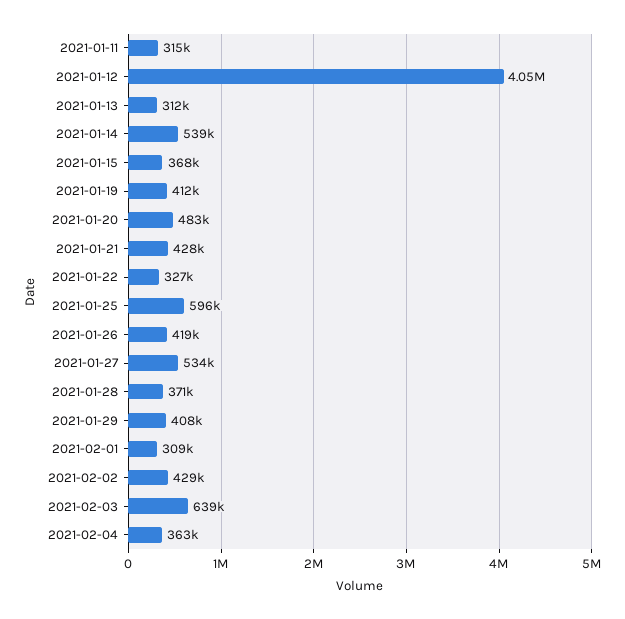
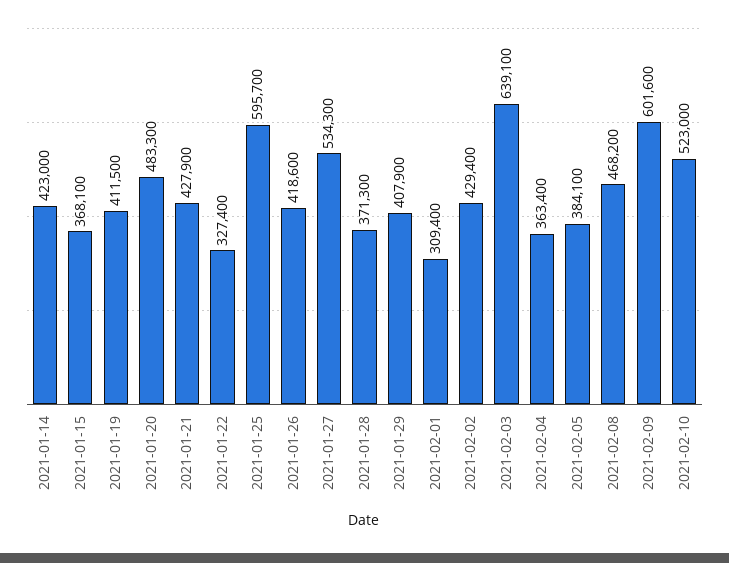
2021-01-11: 315000 -> none
2021-01-12: 4050000 -> none
2021-01-13: 312000 -> none
2021-01-14: 539000 -> 423000
2021-02-05: none -> 384100
2021-02-08: none -> 468200
2021-02-09: none -> 601600
2021-02-10: none -> 523000

